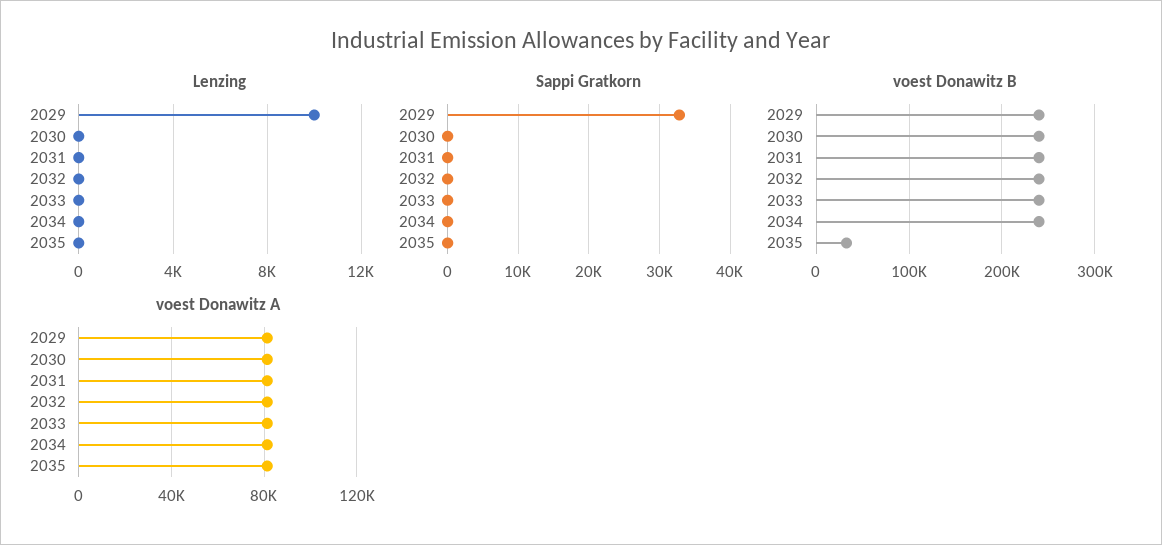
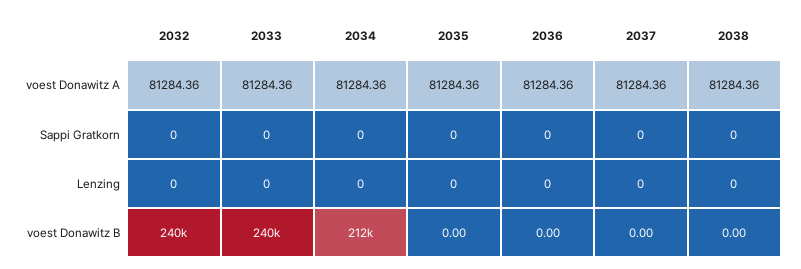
Lenzing, 2029: 10000 -> none
Lenzing, 2030: 0 -> none
Lenzing, 2031: 0 -> none
Sappi Gratkorn, 2029: 33000 -> none
Sappi Gratkorn, 2030: 0 -> none
Sappi Gratkorn, 2031: 0 -> none
voest Donawitz B, 2029: 240000 -> none
voest Donawitz B, 2030: 240000 -> none
voest Donawitz B, 2031: 240000 -> none
voest Donawitz B, 2034: 240000 -> 212000
voest Donawitz B, 2035: 30000 -> 0
voest Donawitz A, 2029: 80000 -> none
voest Donawitz A, 2030: 80000 -> none
voest Donawitz A, 2031: 80000 -> none
voest Donawitz A, 2036: none -> 81284.36
voest Donawitz A, 2037: none -> 81284.36
voest Donawitz A, 2038: none -> 81284.36
Sappi Gratkorn, 2036: none -> 0
Sappi Gratkorn, 2037: none -> 0
Sappi Gratkorn, 2038: none -> 0
Lenzing, 2036: none -> 0
Lenzing, 2037: none -> 0
Lenzing, 2038: none -> 0
voest Donawitz B, 2036: none -> 0
voest Donawitz B, 2037: none -> 0
voest Donawitz B, 2038: none -> 0

